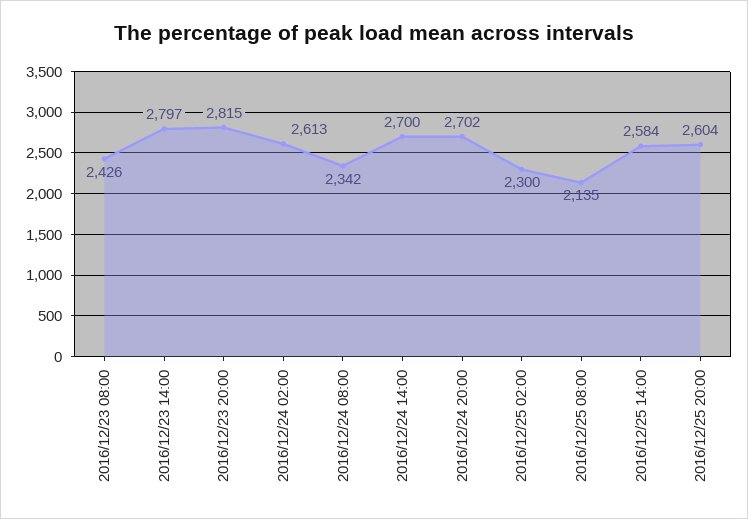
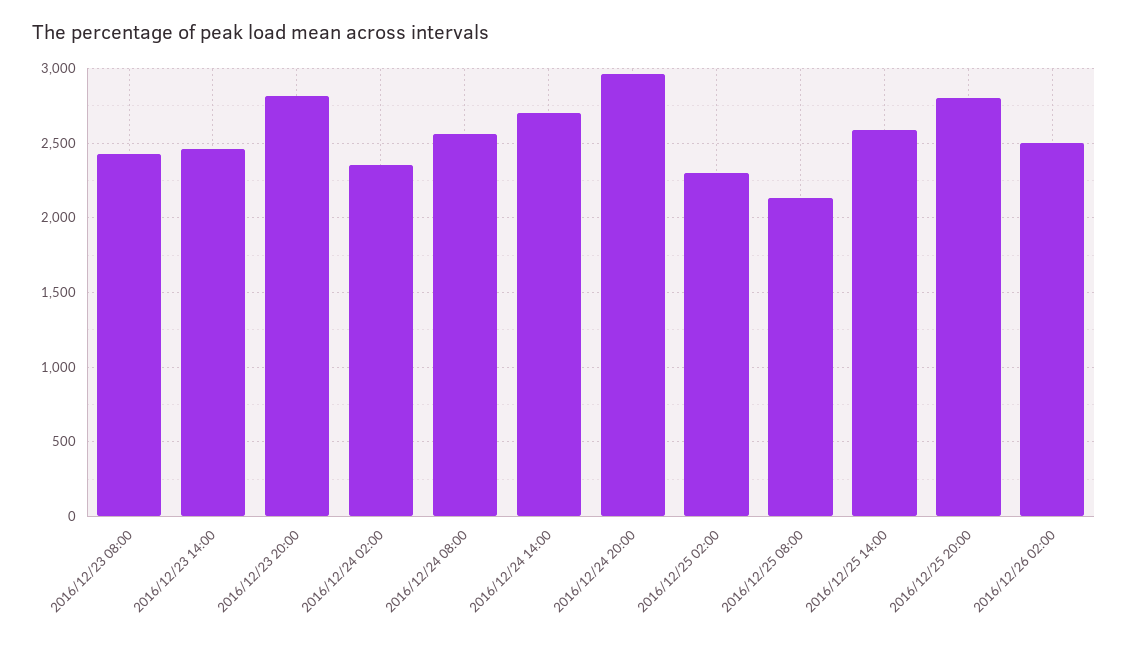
2016/12/23 14:00: 2797 -> 2450
2016/12/24 02:00: 2613 -> 2350
2016/12/24 08:00: 2342 -> 2550
2016/12/24 20:00: 2702 -> 2950
2016/12/25 20:00: 2604 -> 2800
2016/12/26 02:00: none -> 2500

